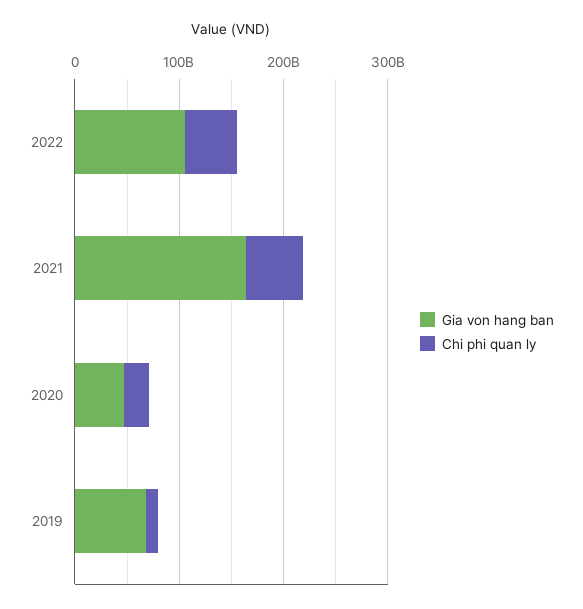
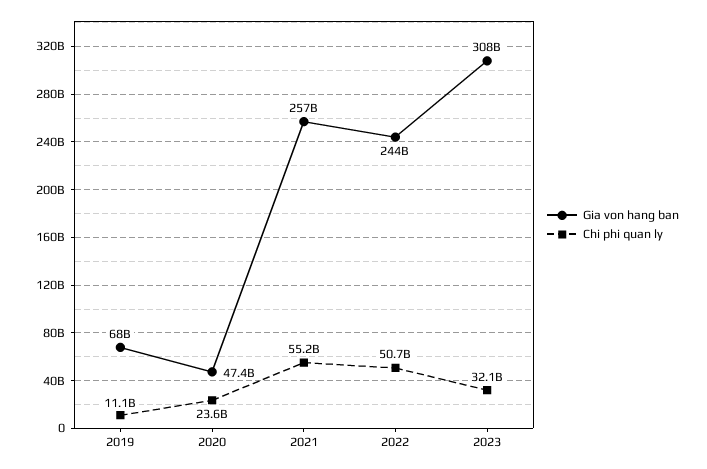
Gia von hang ban, 2022: 100000000000 -> 244000000000
Gia von hang ban, 2021: 160000000000 -> 257000000000
Gia von hang ban, 2023: none -> 308000000000
Chi phi quan ly, 2023: none -> 32100000000

